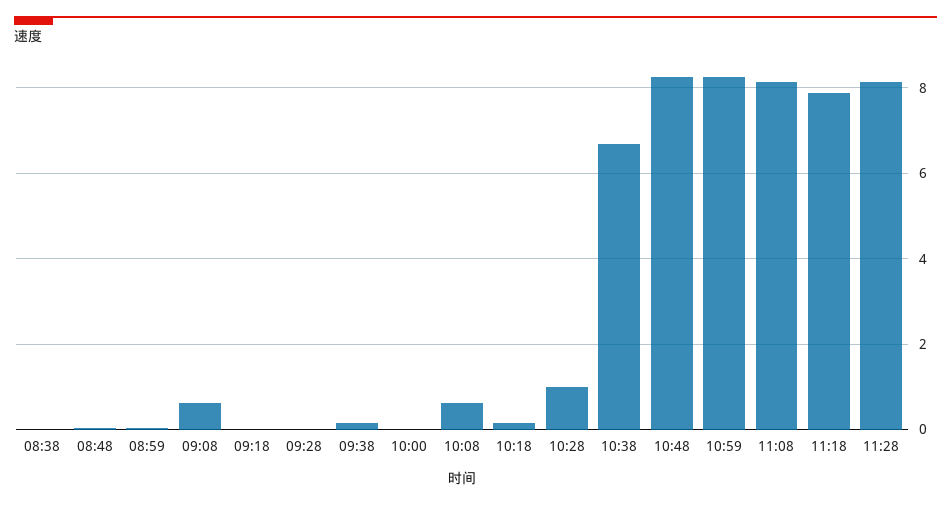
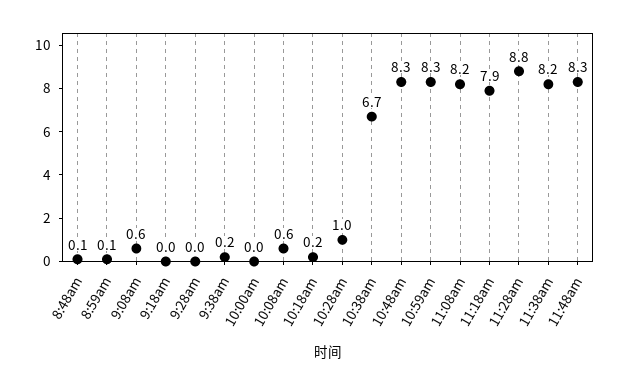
08:38: 0 -> none
11:28: 8.2 -> 8.8
11:38am: none -> 8.2
11:48am: none -> 8.3

